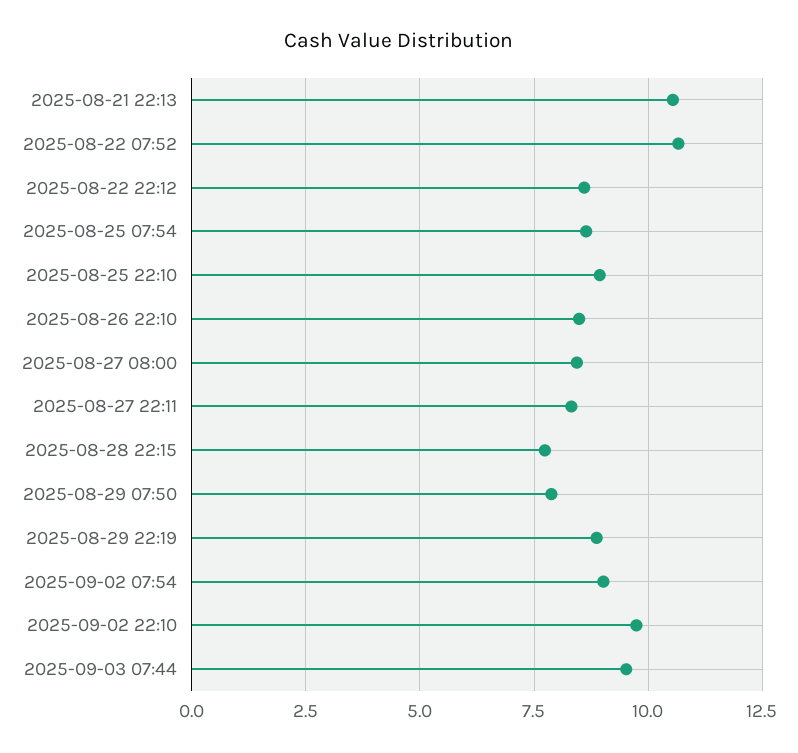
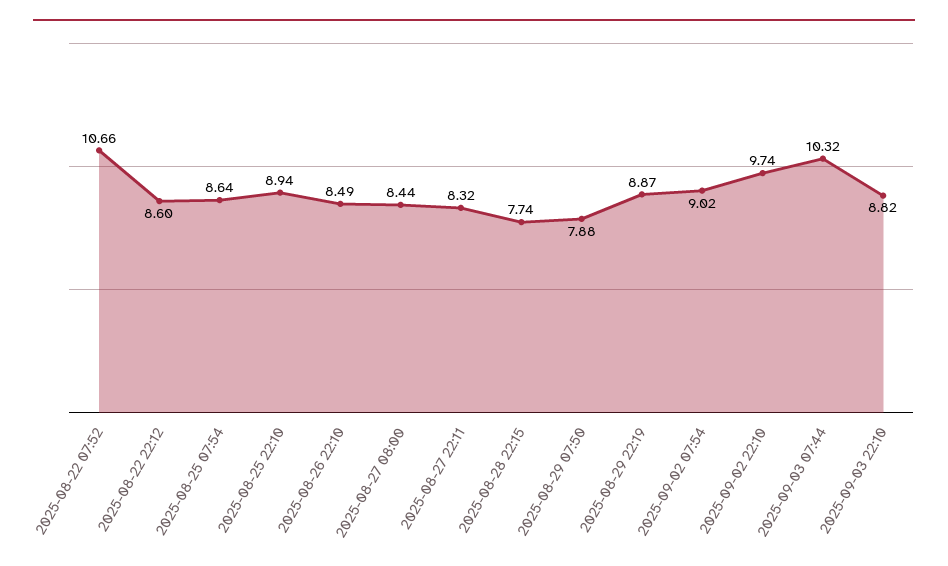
2025-08-21 22:13: 10.5 -> none
2025-09-03 07:44: 9.5 -> 10.32
2025-09-03 22:10: none -> 8.82

